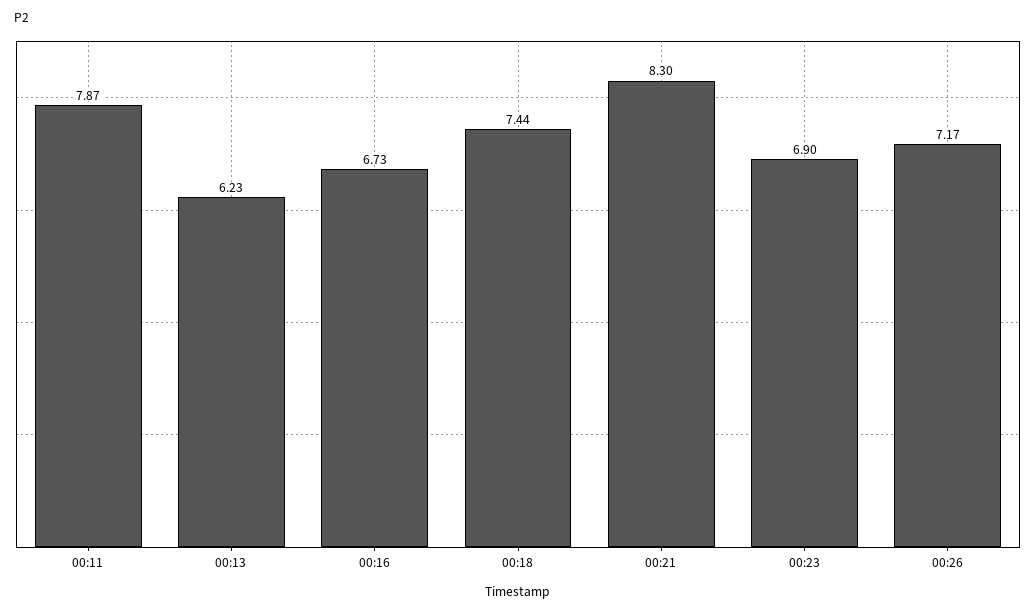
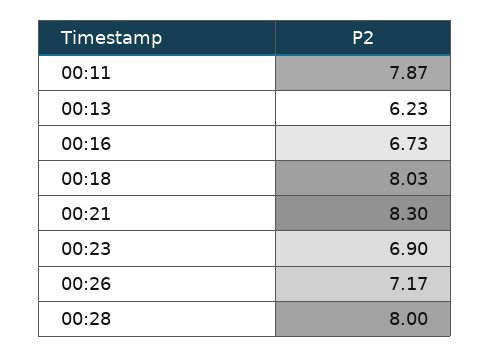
00:18: 7.44 -> 8.03
00:28: none -> 8

